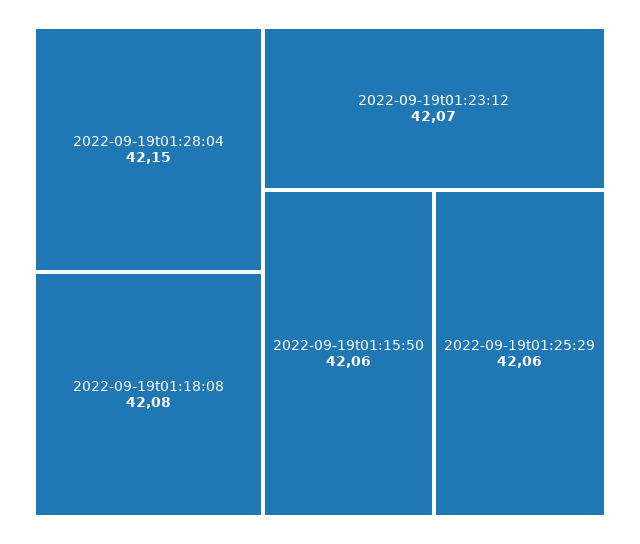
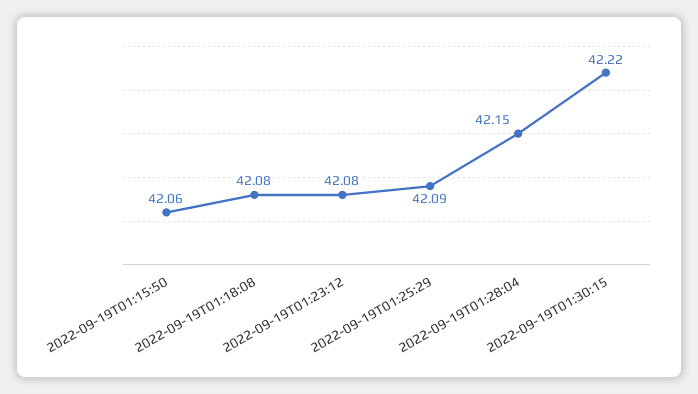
2022-09-19t01:23:12: 42.07 -> 42.08
2022-09-19t01:25:29: 42.06 -> 42.09
2022-09-19T01:30:15: none -> 42.22

